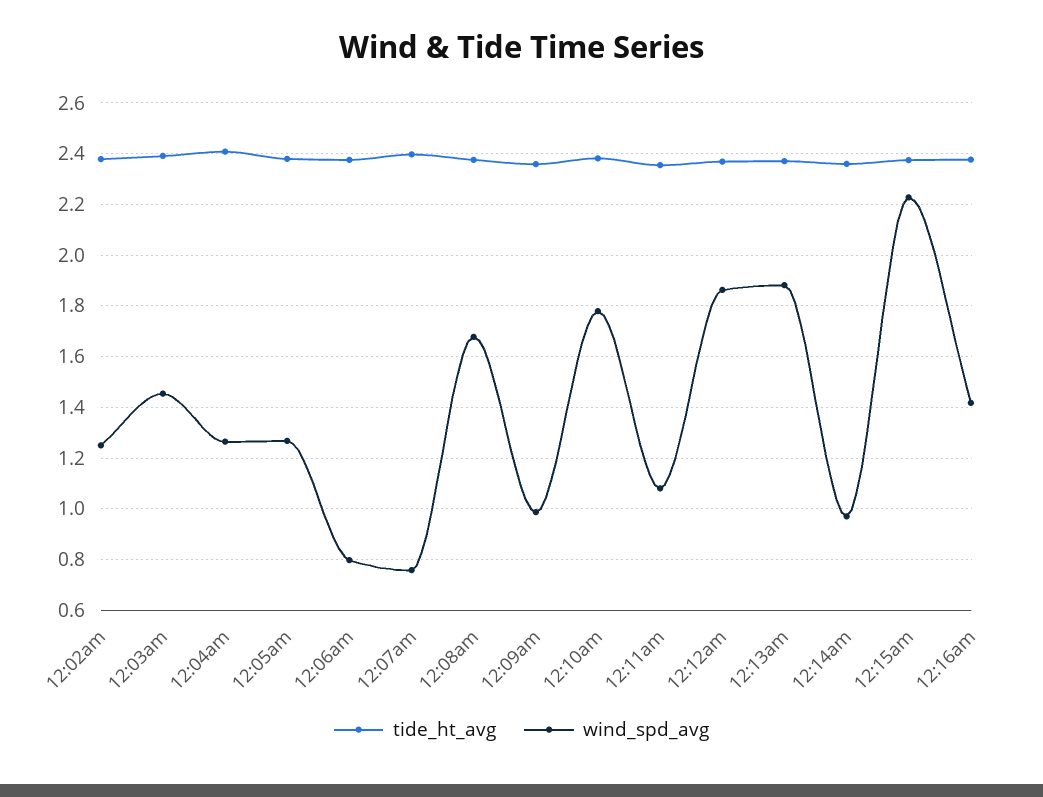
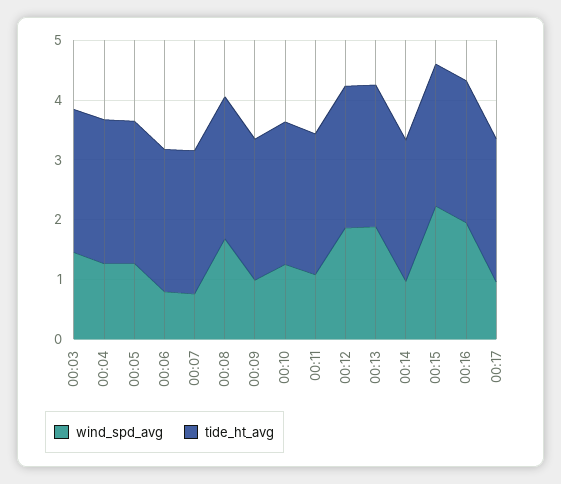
tide_ht_avg, 12:02am: 2.375 -> none
wind_spd_avg, 12:02am: 1.25 -> none
wind_spd_avg, 12:10am: 1.775 -> 1.2
wind_spd_avg, 12:16am: 1.425 -> 2
wind_spd_avg, 00:17: none -> 1
tide_ht_avg, 00:17: none -> 2.4

